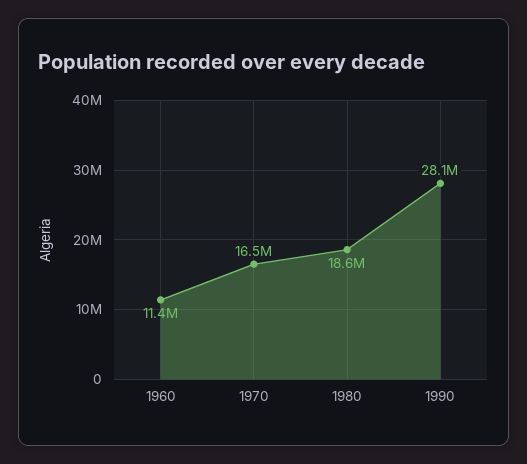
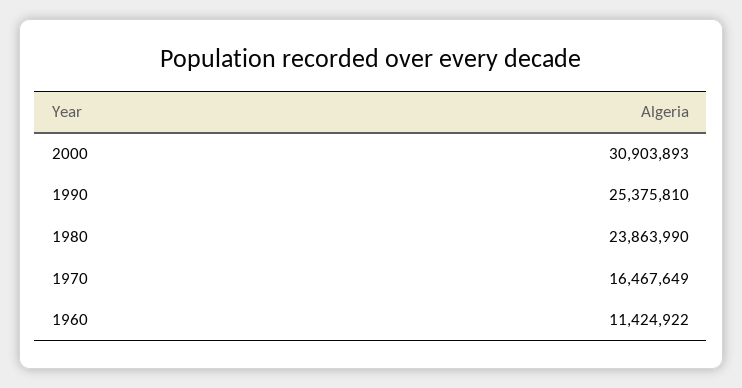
1980: 18600000 -> 23863990
1990: 28100000 -> 25375810
2000: none -> 30903893

